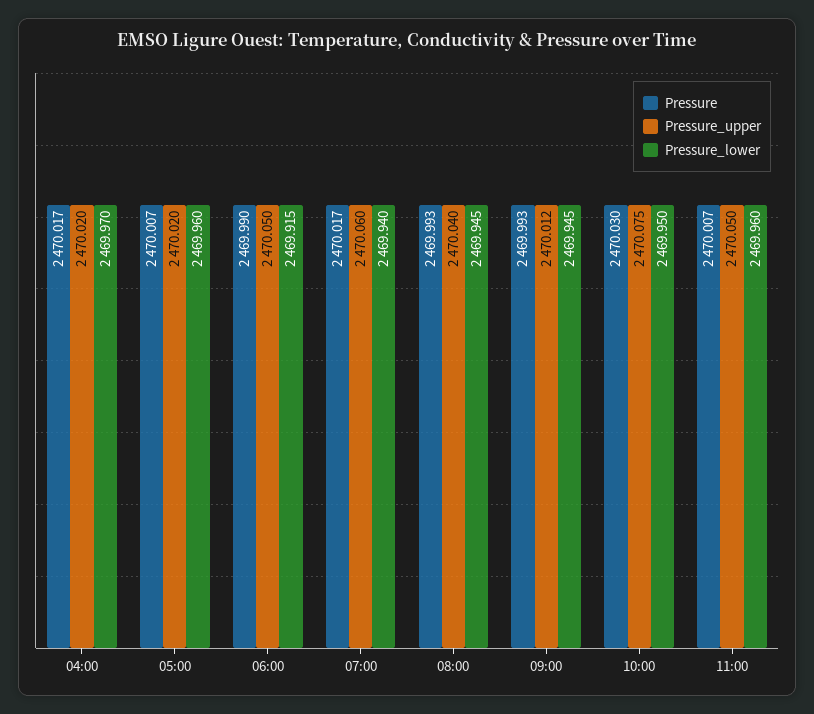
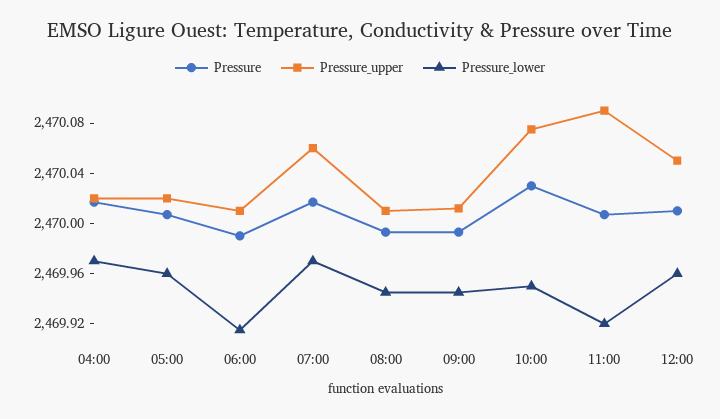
Pressure_upper, 06:00: 2470.05 -> 2470.01
Pressure_lower, 07:00: 2469.94 -> 2469.97
Pressure_upper, 08:00: 2470.04 -> 2470.01
Pressure_upper, 11:00: 2470.05 -> 2470.09
Pressure_lower, 11:00: 2469.96 -> 2469.92
Pressure, 12:00: none -> 2470.01
Pressure_upper, 12:00: none -> 2470.05
Pressure_lower, 12:00: none -> 2469.96

